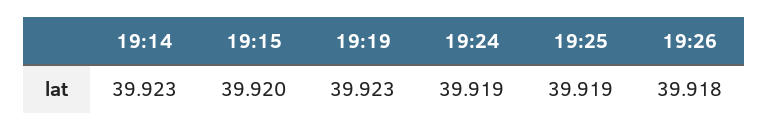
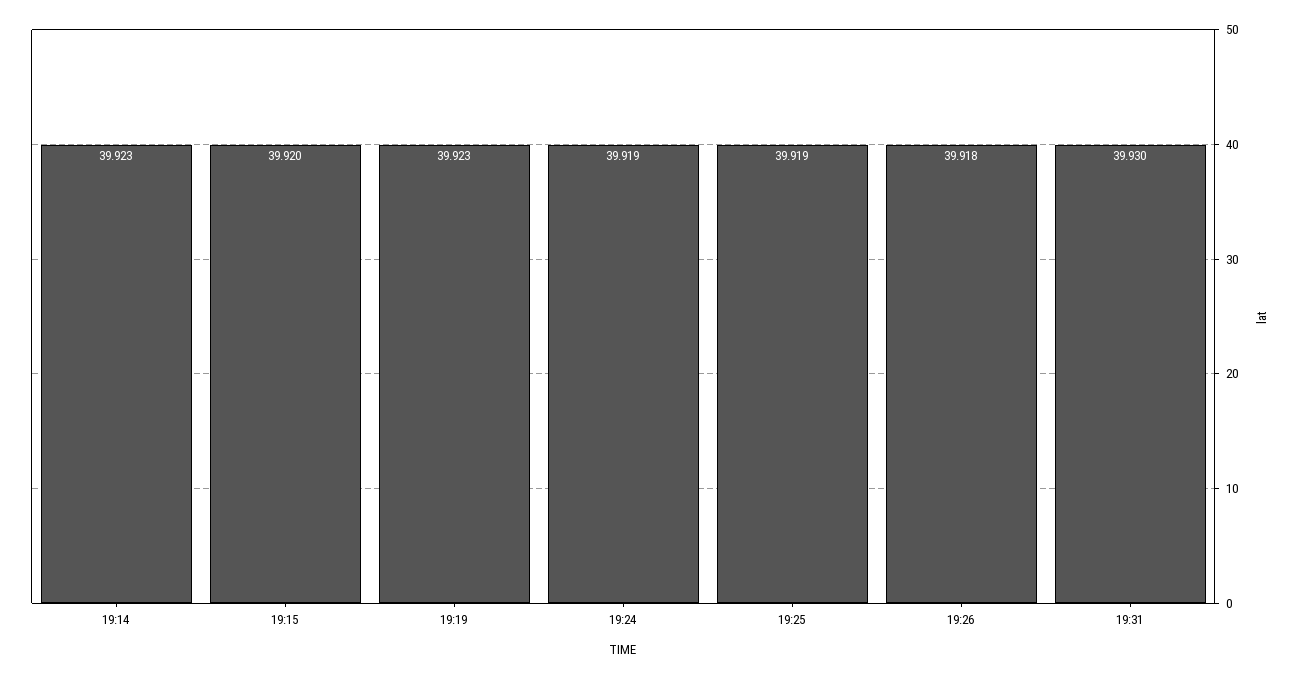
19:31: none -> 39.93

